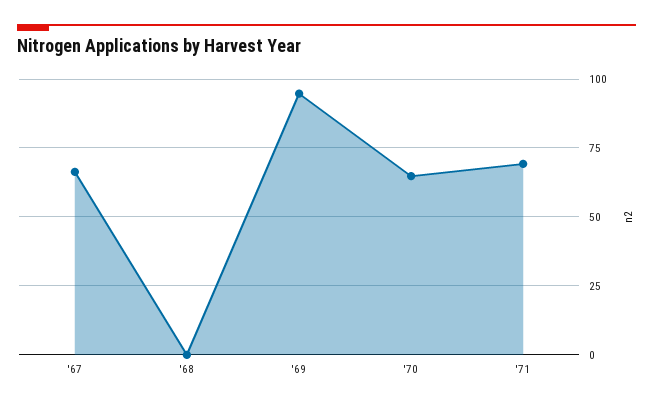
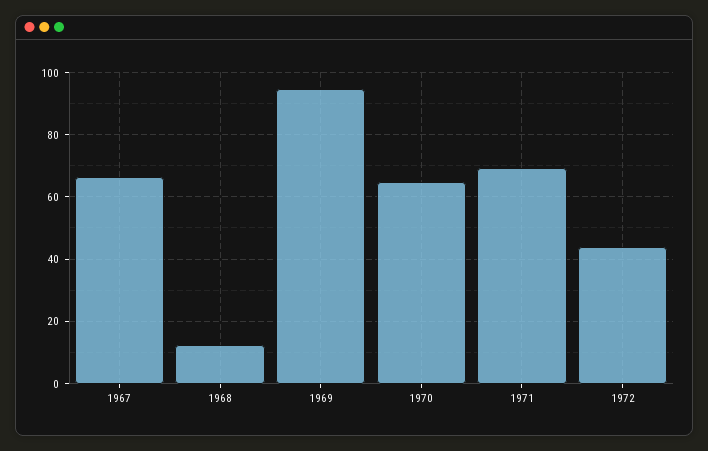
'68: 0 -> 12
1972: none -> 44

